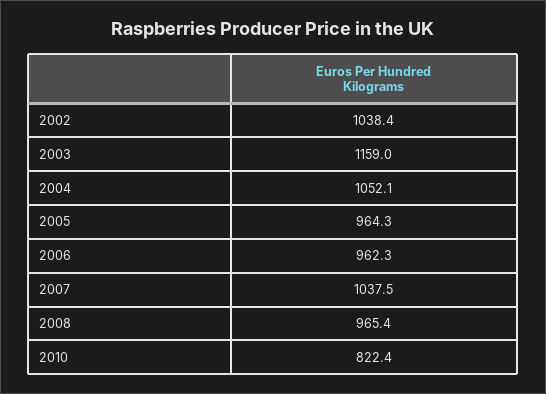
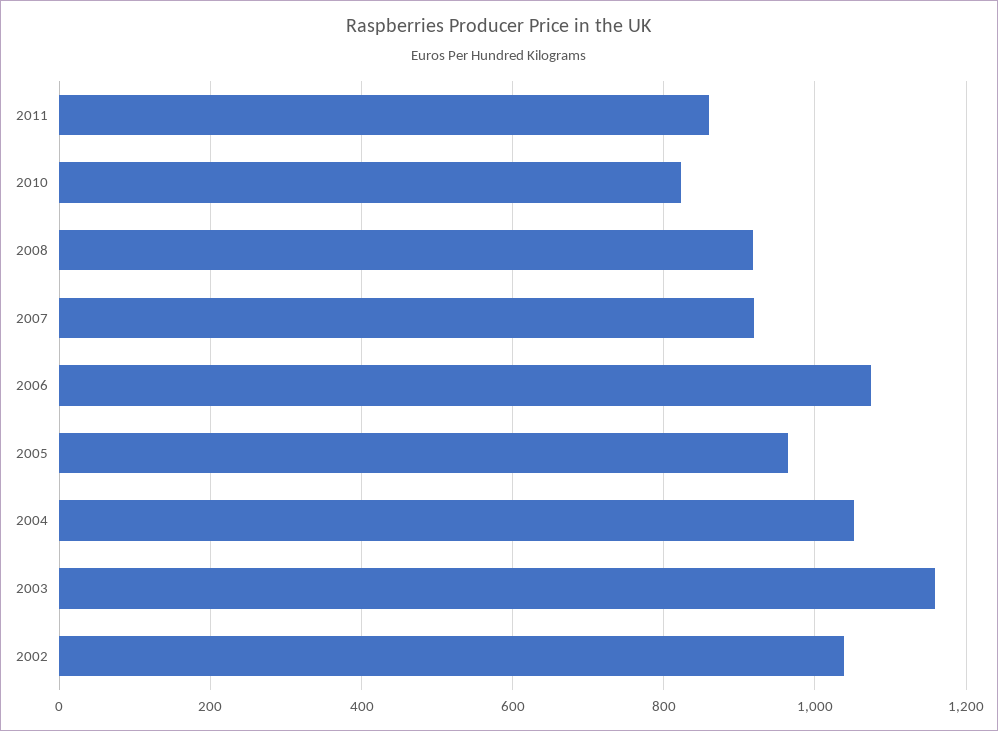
2006: 962.3 -> 1080
2007: 1037.5 -> 920
2008: 965.4 -> 920
2011: none -> 860

